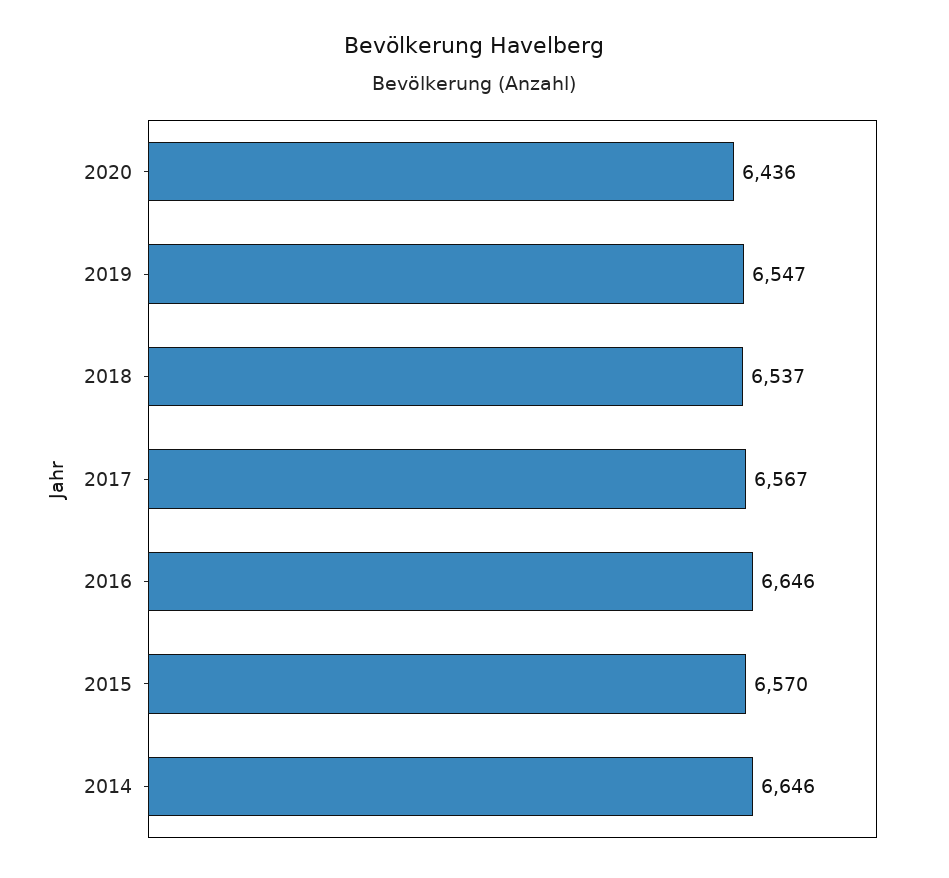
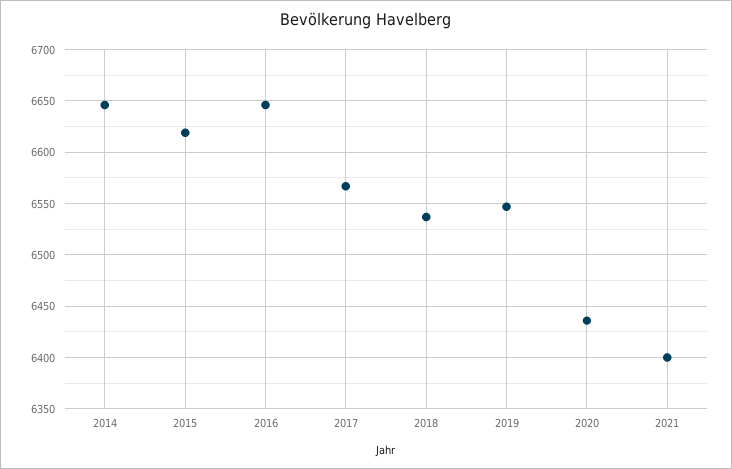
2015: 6570 -> 6620
2021: none -> 6400

